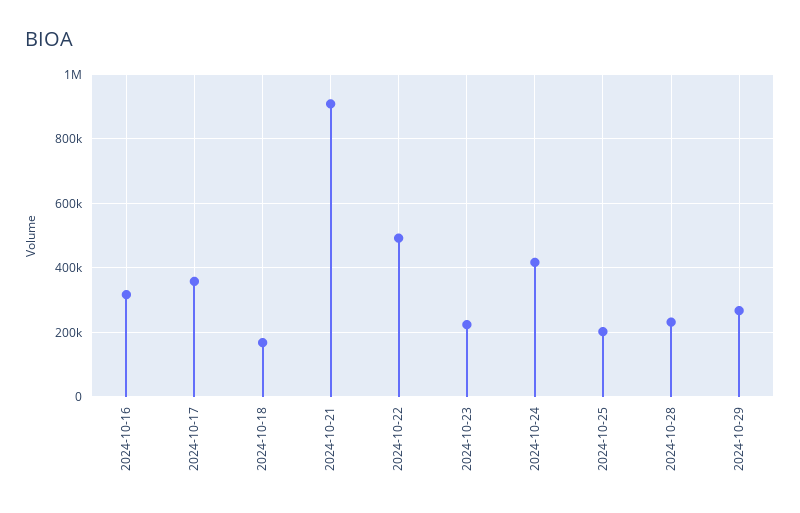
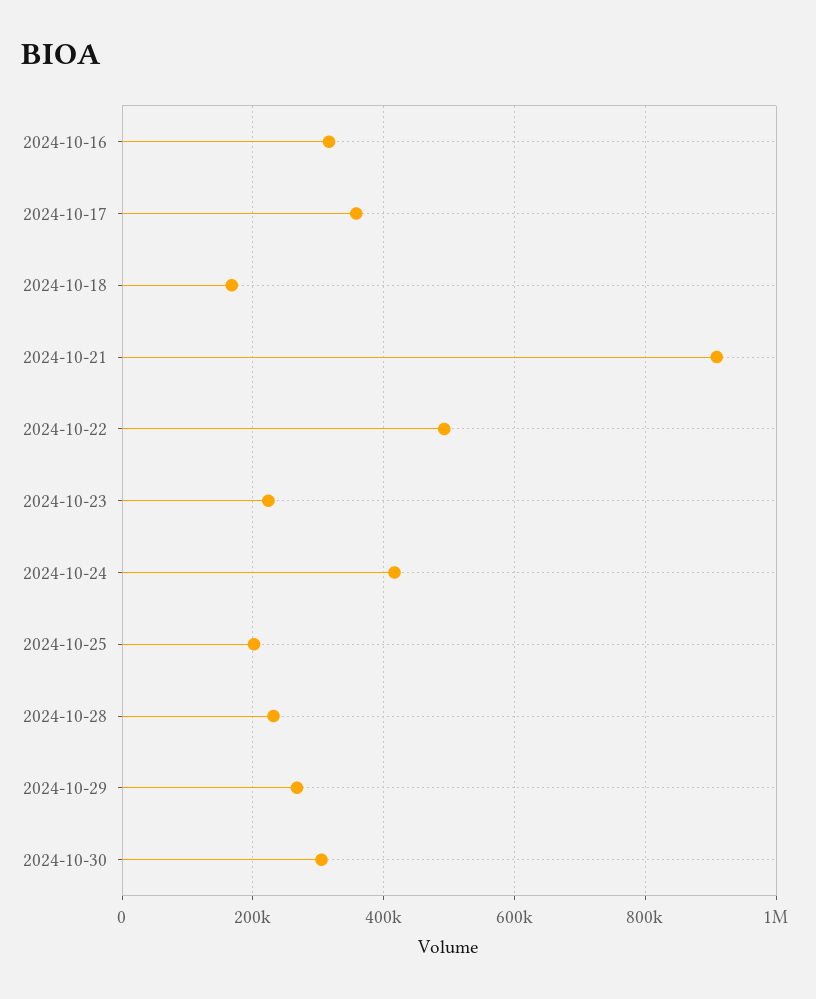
2024-10-30: none -> 300000

